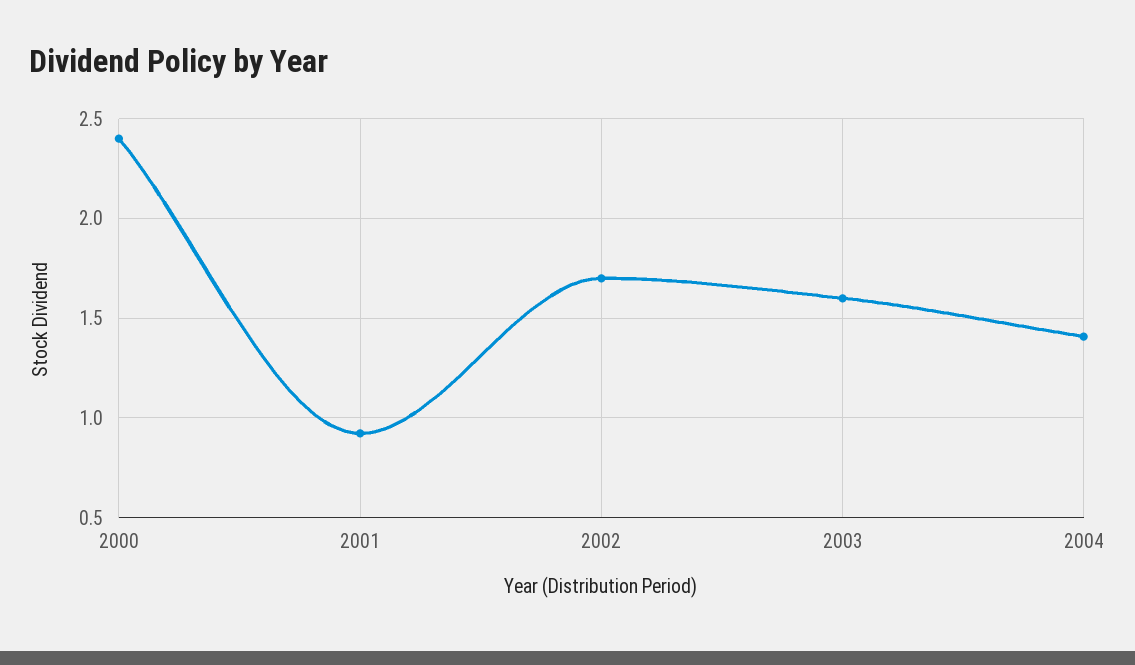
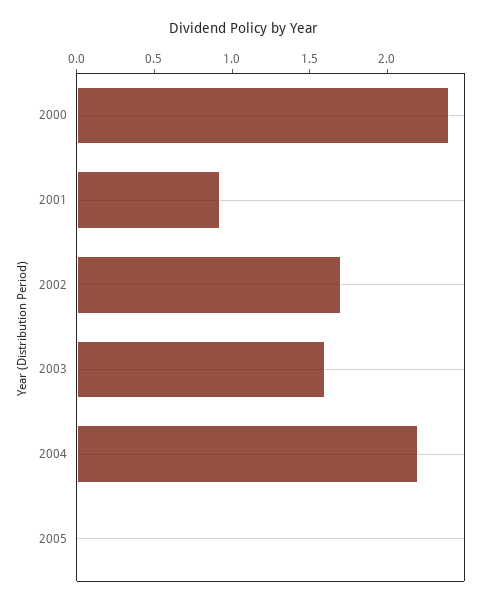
2004: 1.4 -> 2.2
2005: none -> 0

